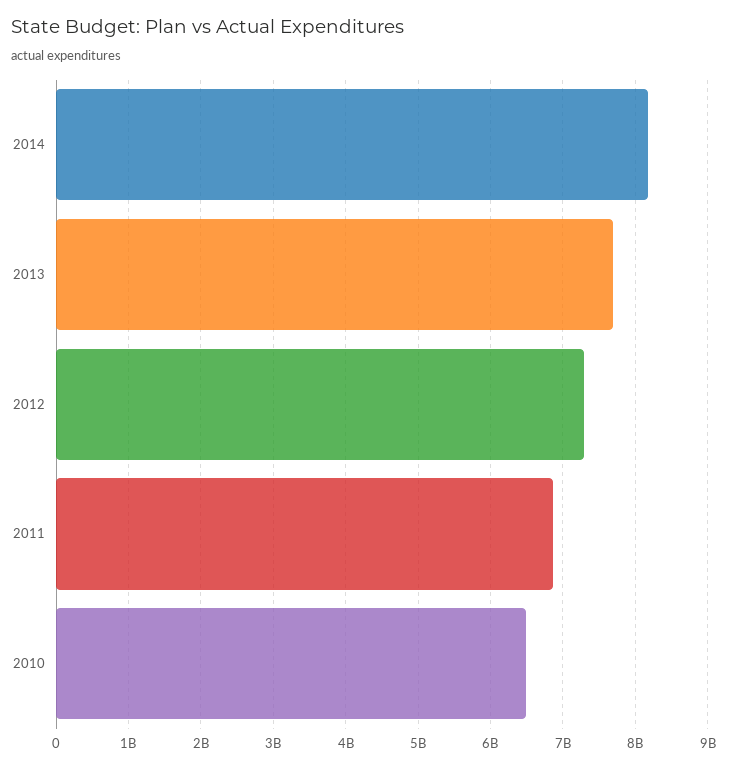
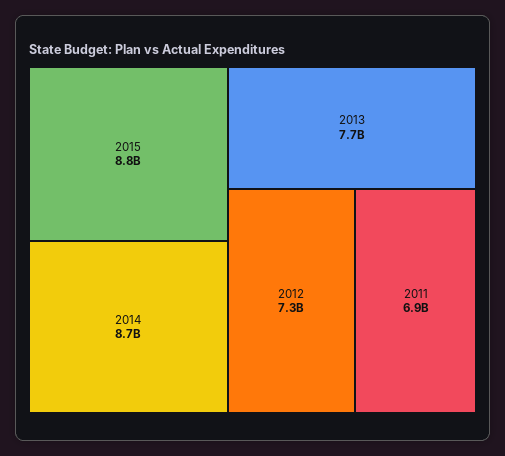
2014: 8200000000 -> 8700000000
2010: 6500000000 -> none
2015: none -> 8800000000

